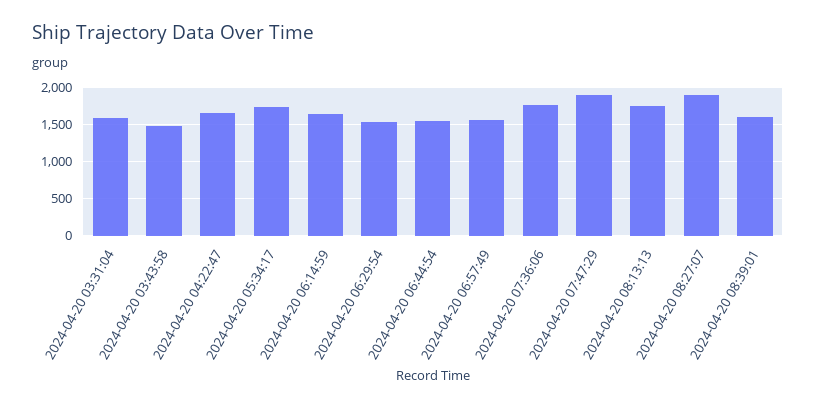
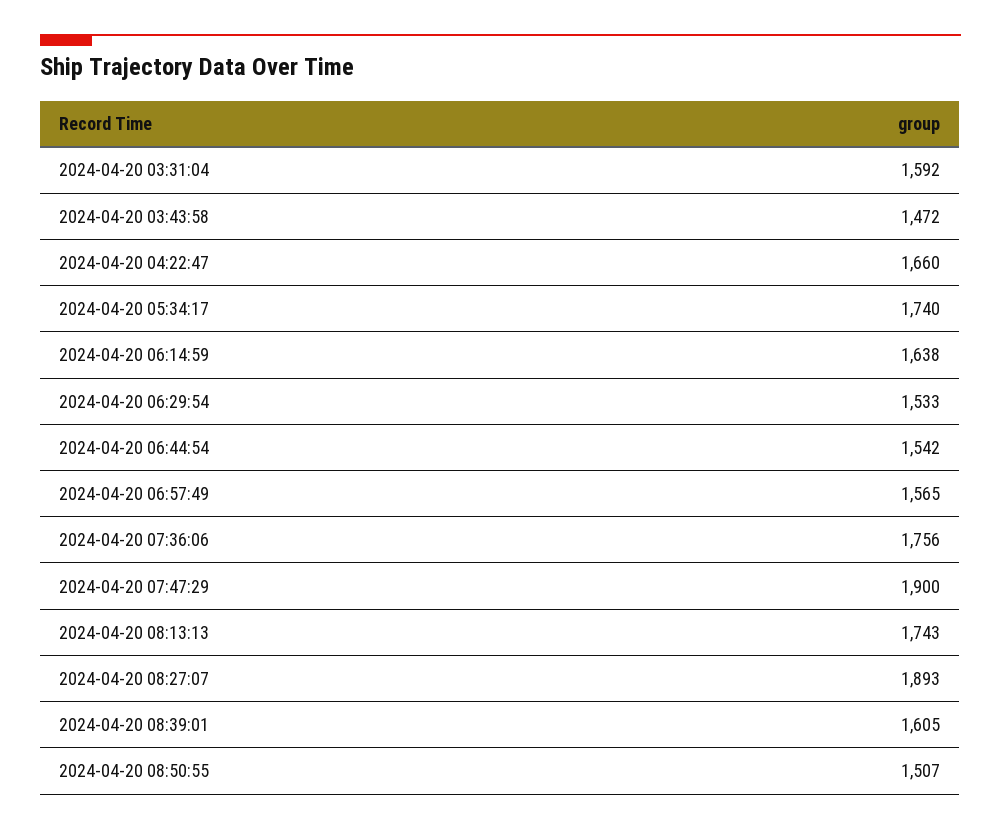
2024-04-20 08:50:55: none -> 1507

